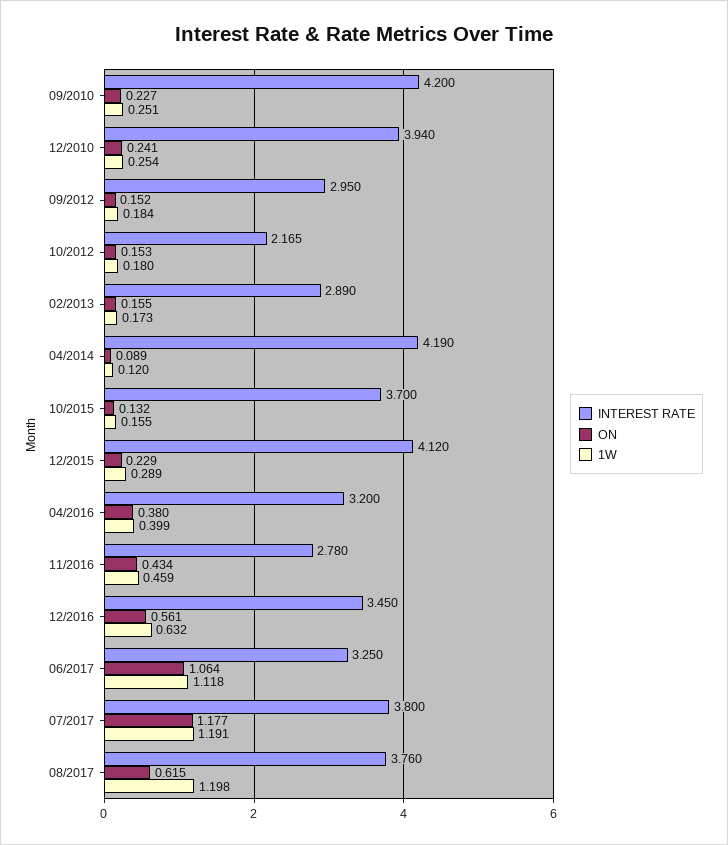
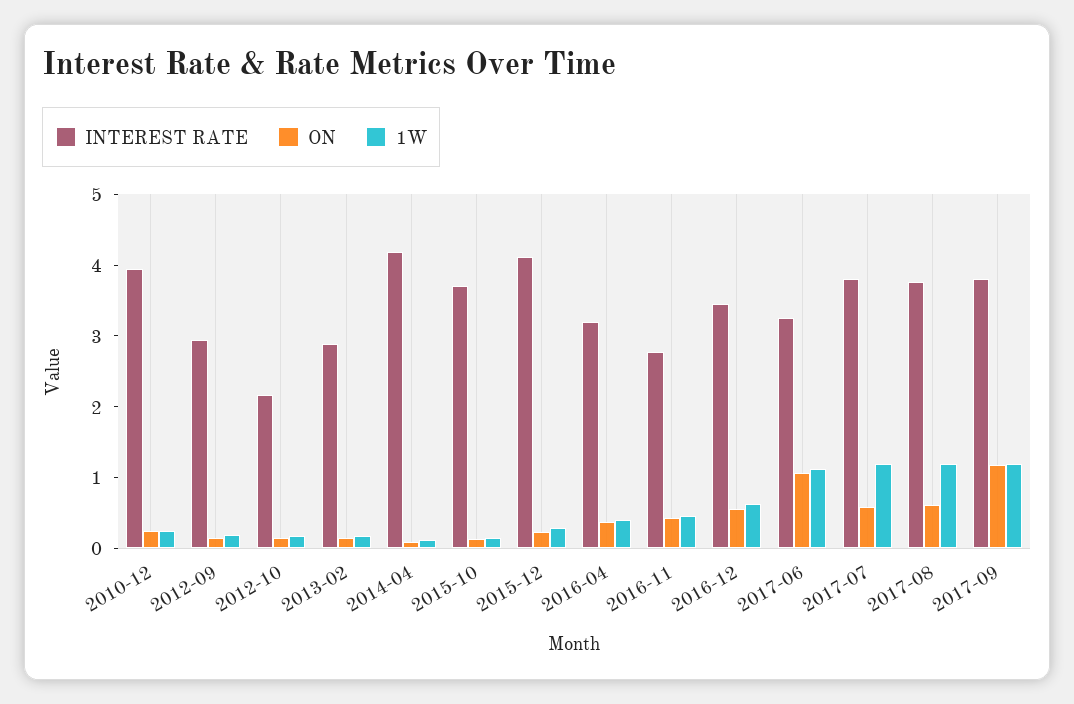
INTEREST RATE, 09/2010: 4.2 -> none
ON, 09/2010: 0.227 -> none
1W, 09/2010: 0.251 -> none
ON, 07/2017: 1.177 -> 0.6
INTEREST RATE, 2017-09: none -> 3.8
ON, 2017-09: none -> 1.2
1W, 2017-09: none -> 1.2

